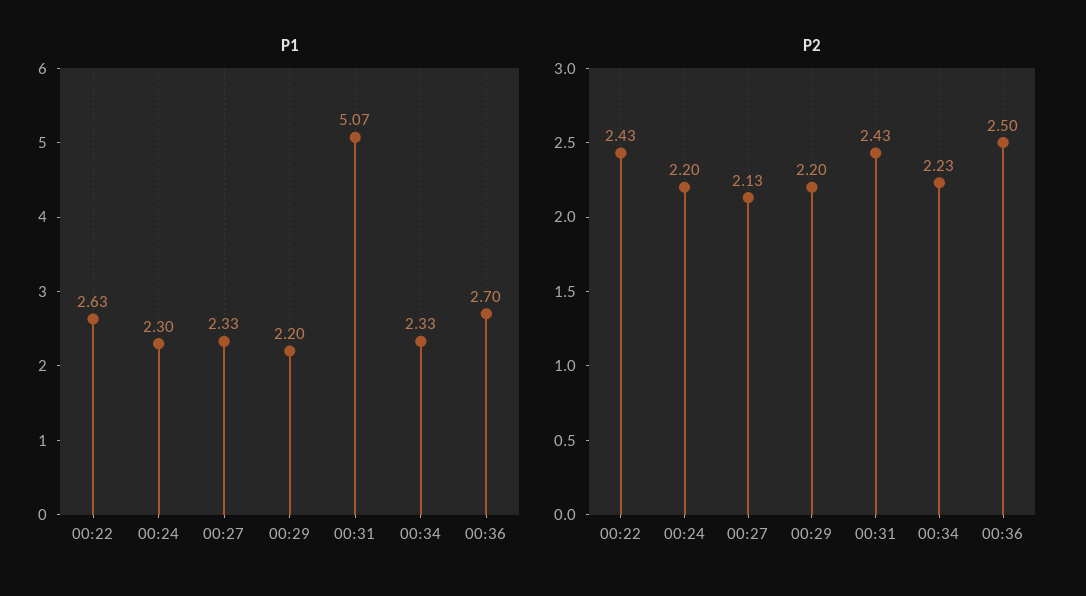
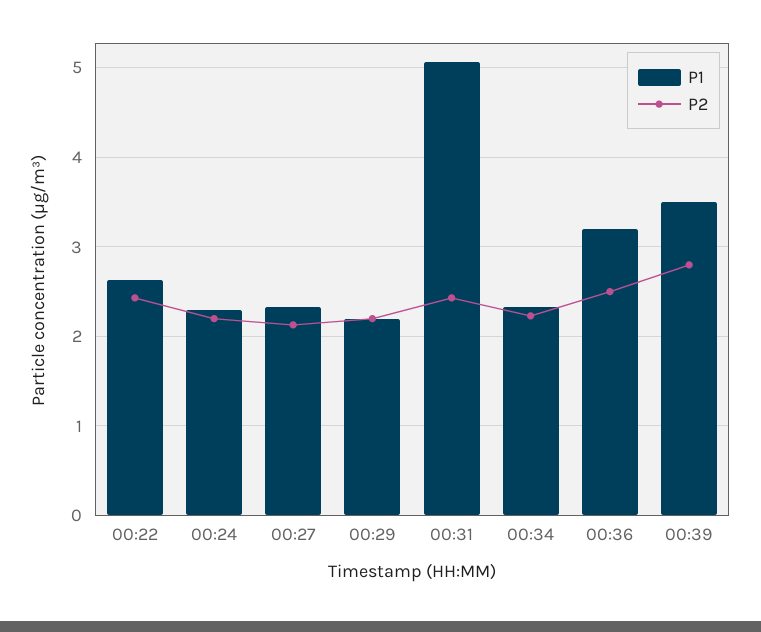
P1, 00:36: 2.7 -> 3.2
P1, 00:39: none -> 3.5
P2, 00:39: none -> 2.8

